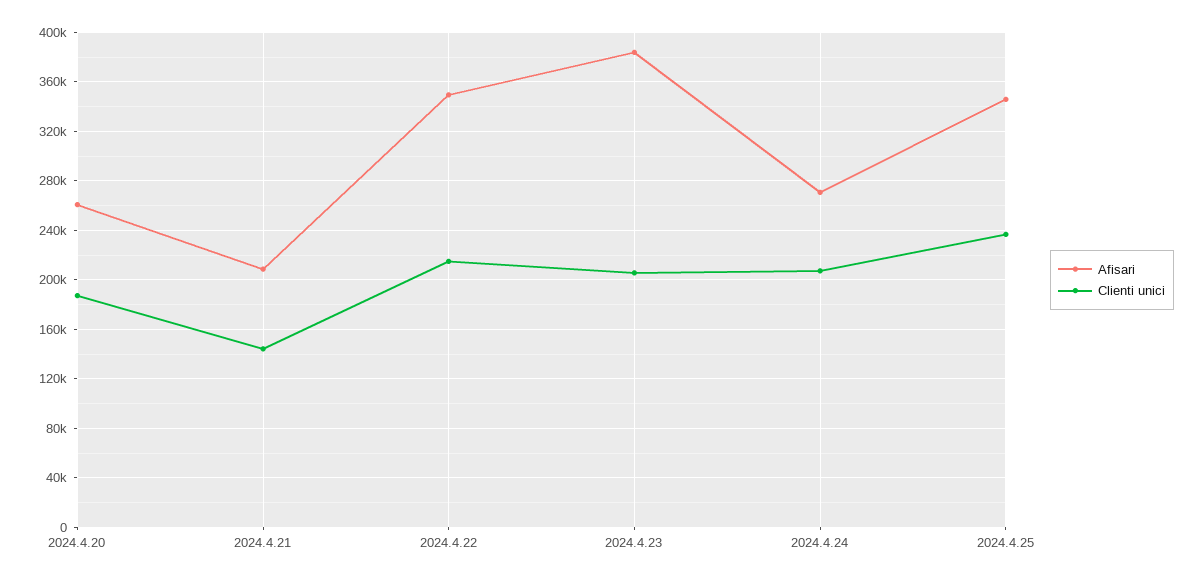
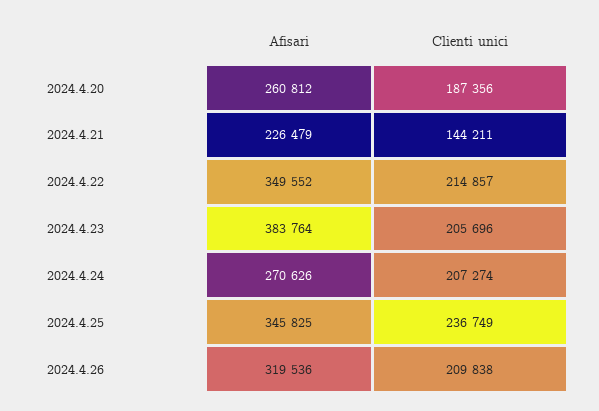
Afisari, 2024.4.21: 210000 -> 226479
Afisari, 2024.4.26: none -> 319536
Clienti unici, 2024.4.26: none -> 209838

